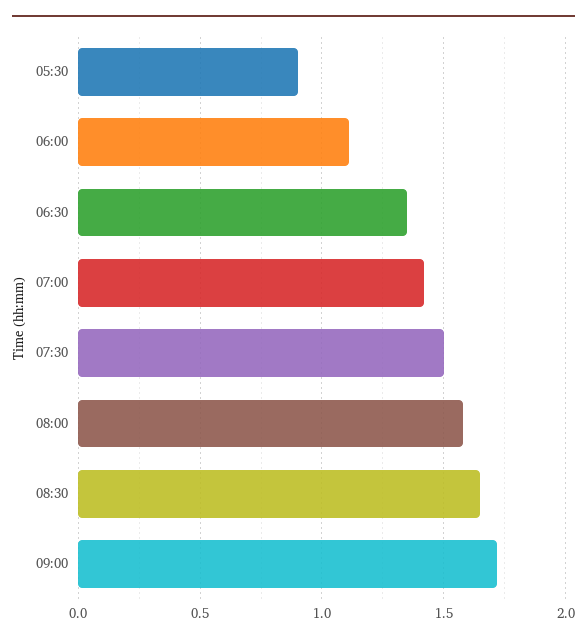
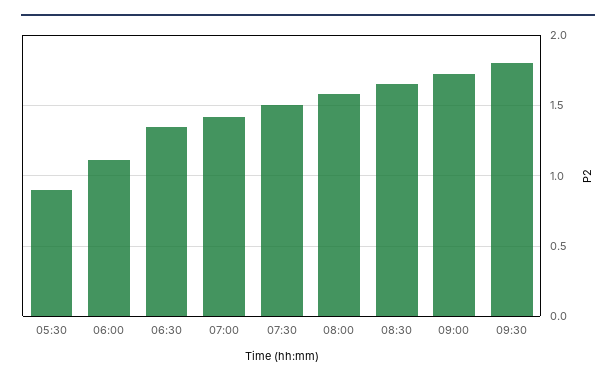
09:30: none -> 1.8

